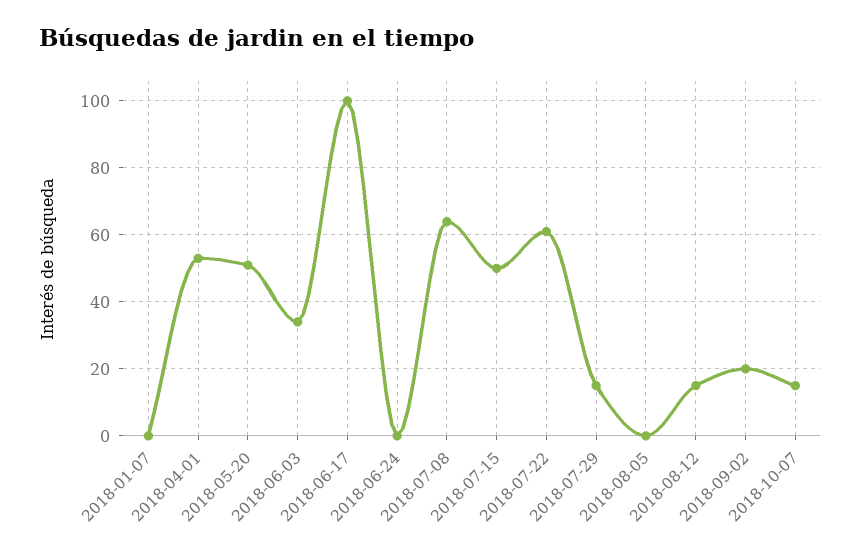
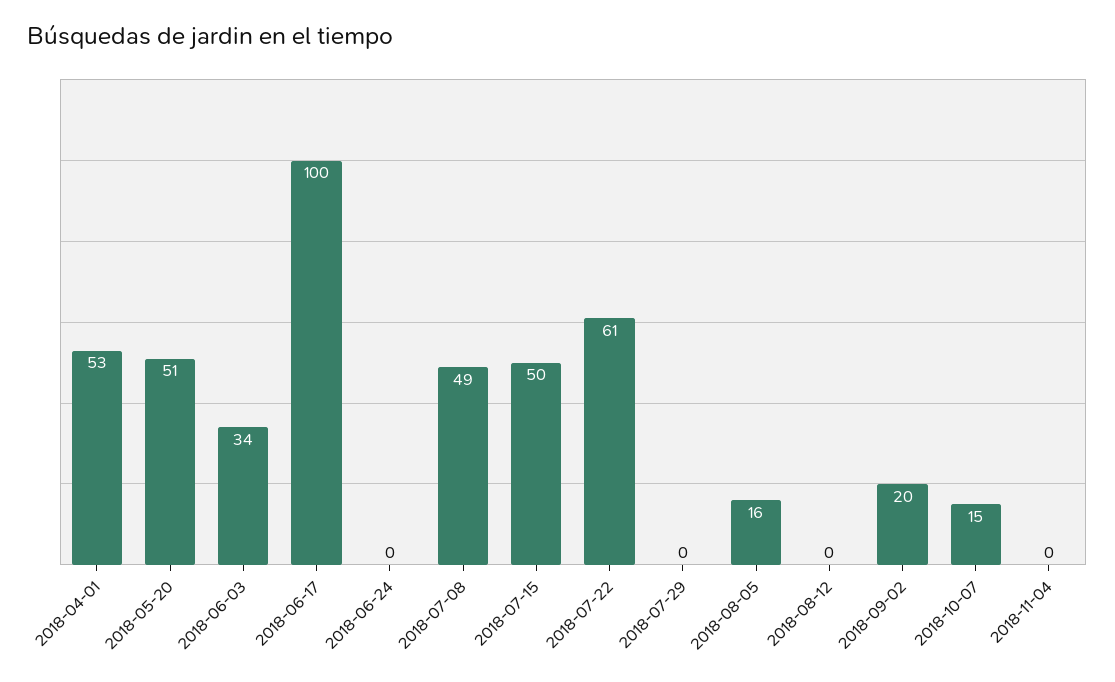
2018-01-07: 0 -> none
2018-07-08: 65 -> 49
2018-07-29: 15 -> 0
2018-08-05: 0 -> 16
2018-08-12: 15 -> 0
2018-11-04: none -> 0

